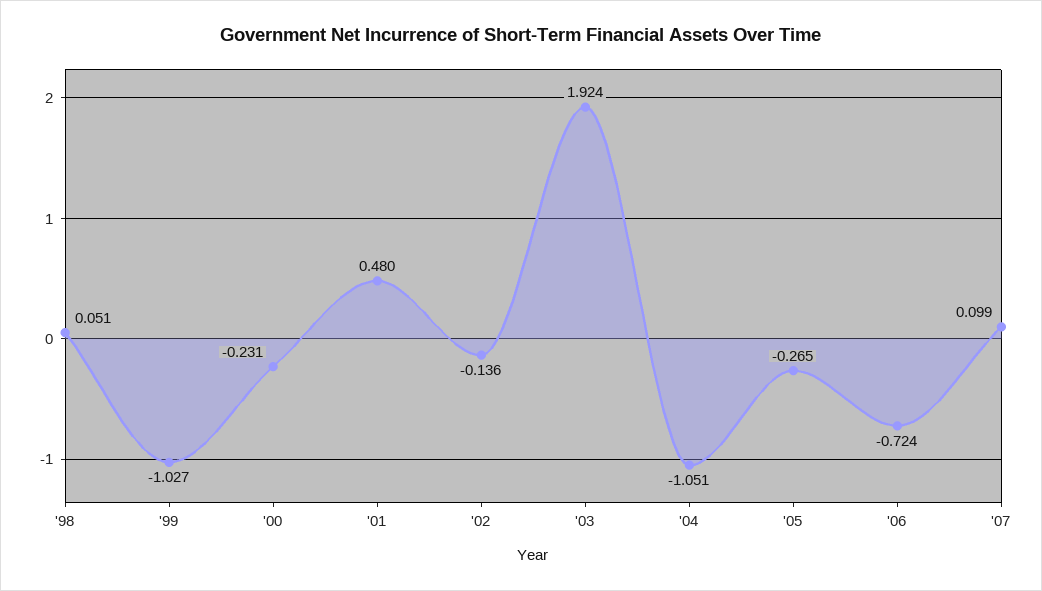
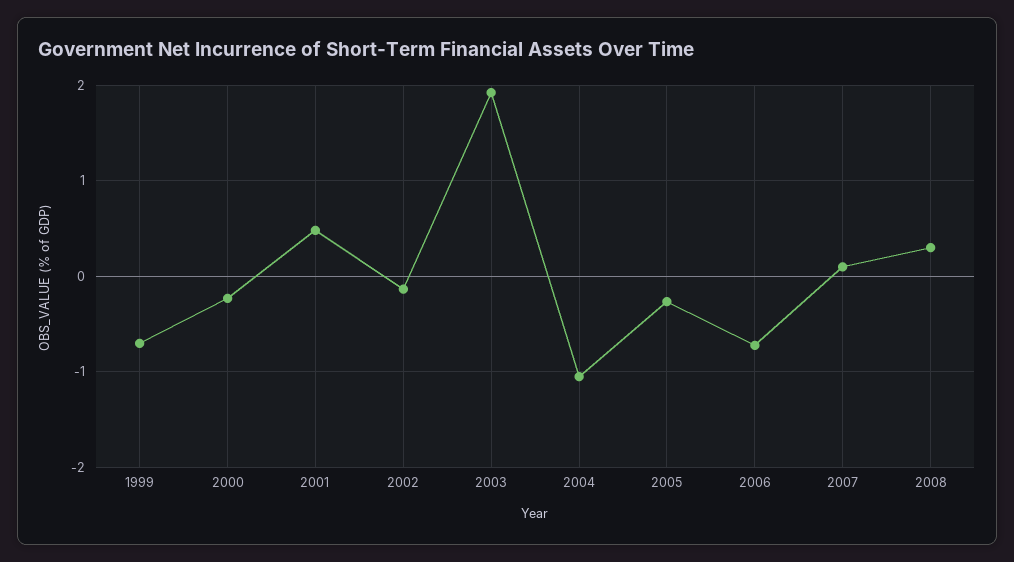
'98: 0.051 -> none
'99: -1.027 -> -0.7
2008: none -> 0.3

